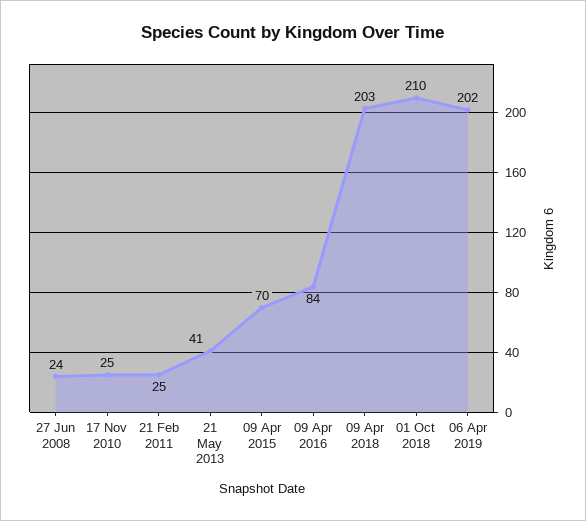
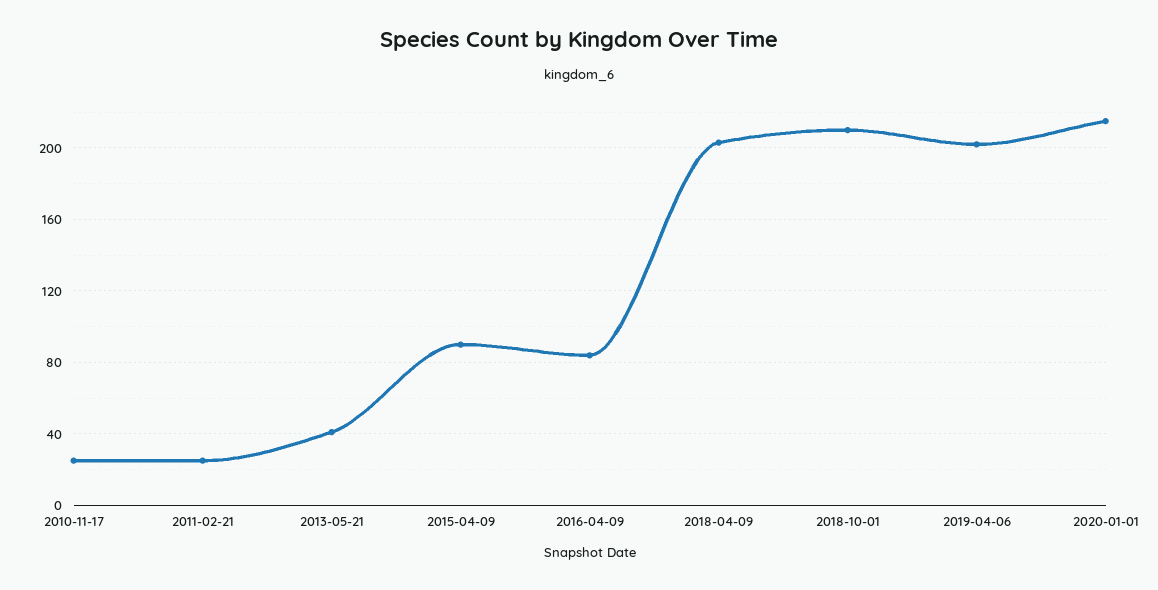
27 Jun 2008: 24 -> none
09 Apr 2015: 70 -> 90
2020-01-01: none -> 215

